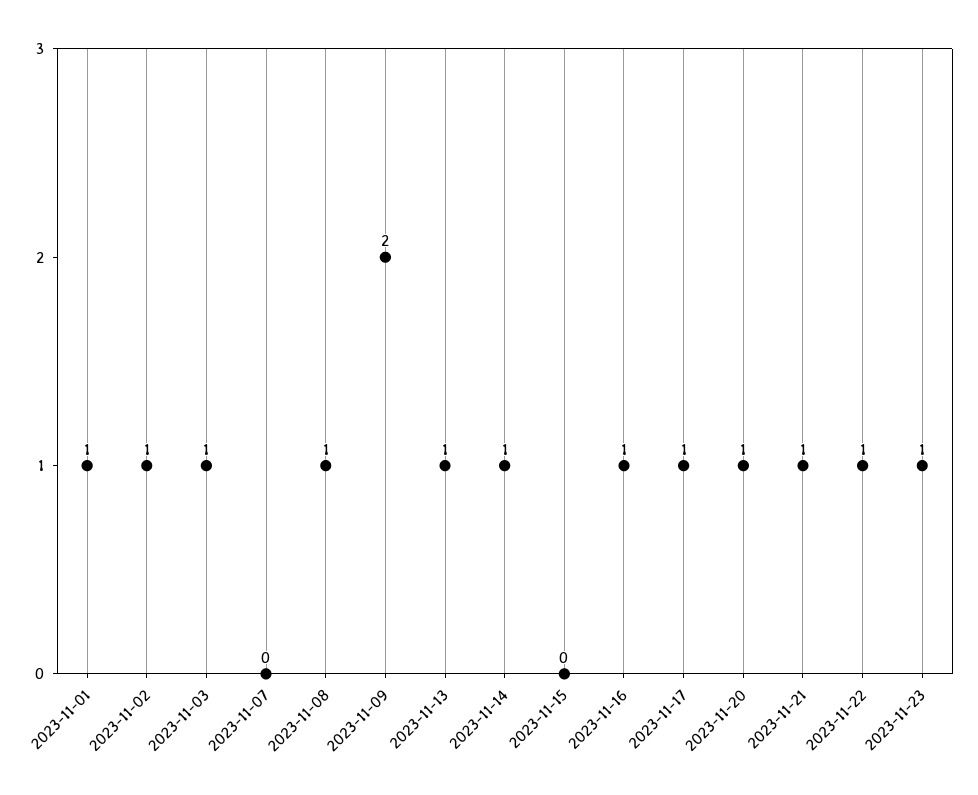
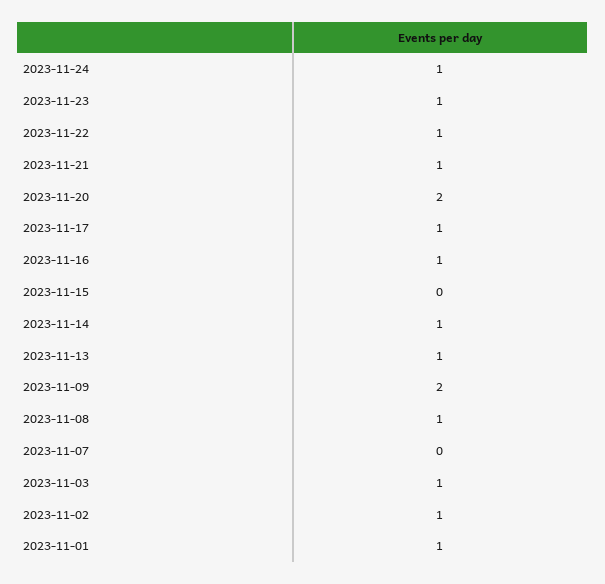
2023-11-20: 1 -> 2
2023-11-24: none -> 1

